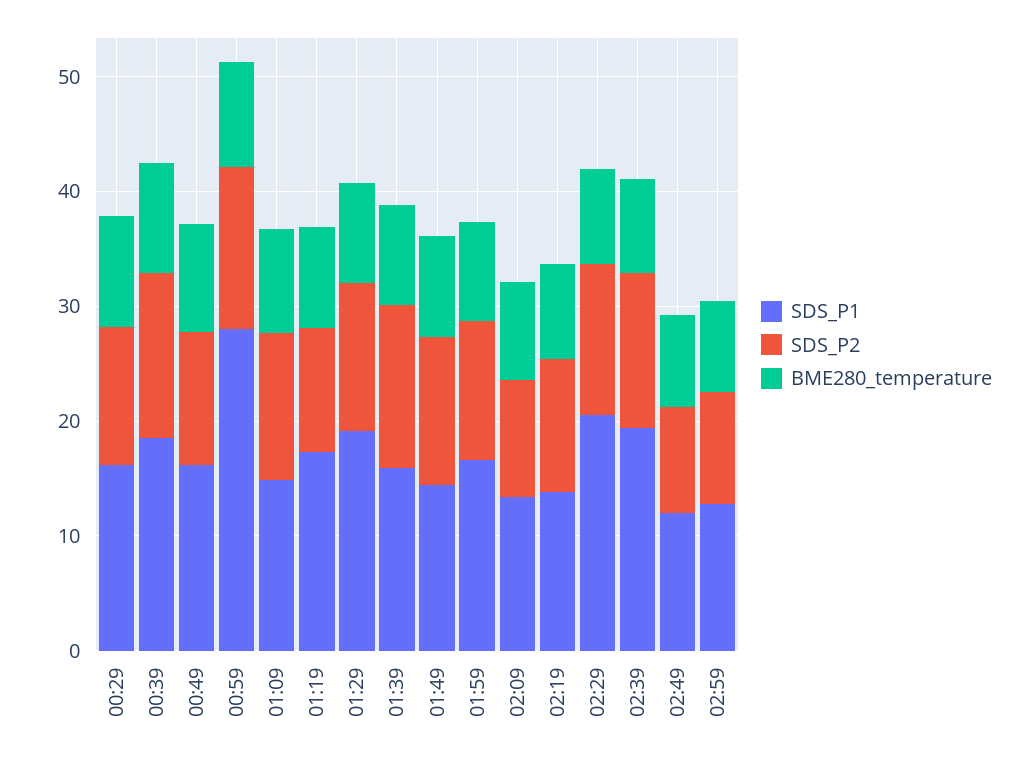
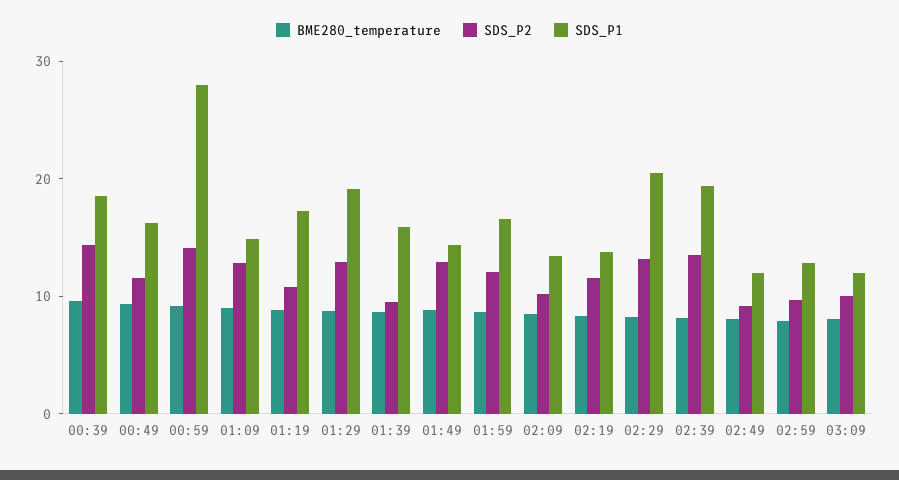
SDS_P1, 00:29: 16 -> none
SDS_P2, 00:29: 12 -> none
BME280_temperature, 00:29: 10 -> none
SDS_P2, 01:39: 14 -> 10
BME280_temperature, 03:09: none -> 8
SDS_P2, 03:09: none -> 10
SDS_P1, 03:09: none -> 12

